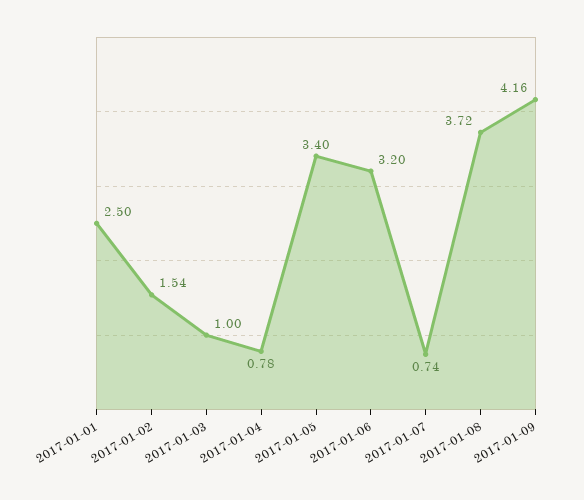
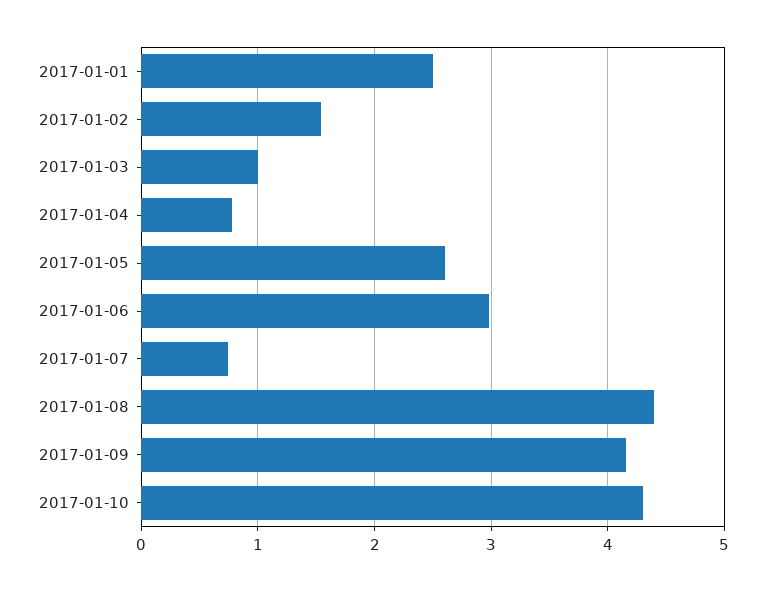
2017-01-05: 3.4 -> 2.6
2017-01-06: 3.2 -> 3
2017-01-08: 3.72 -> 4.4
2017-01-10: none -> 4.3

